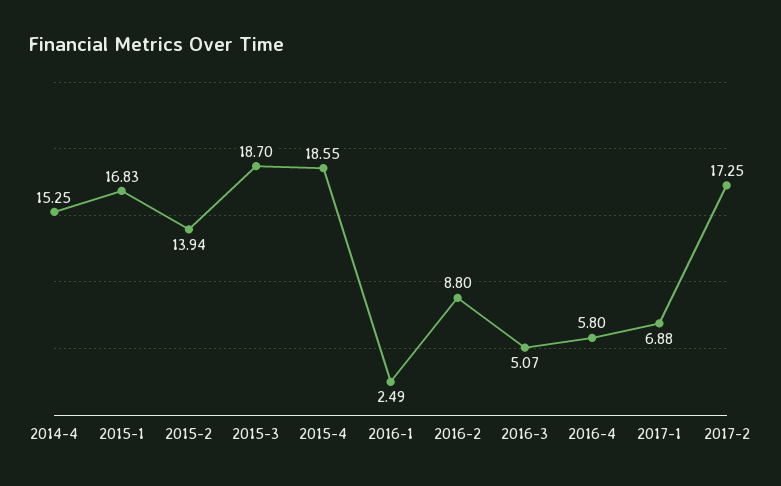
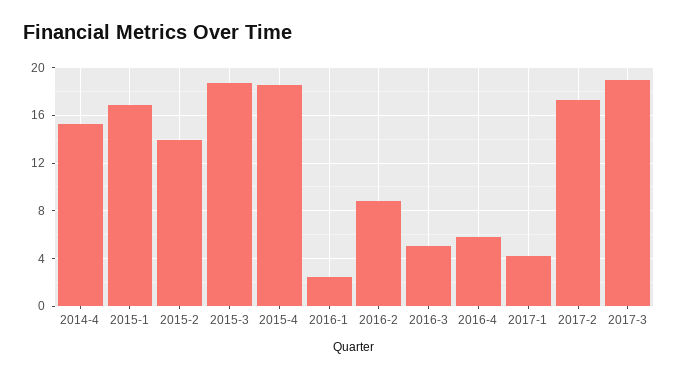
2017-1: 6.88 -> 4
2017-3: none -> 19

